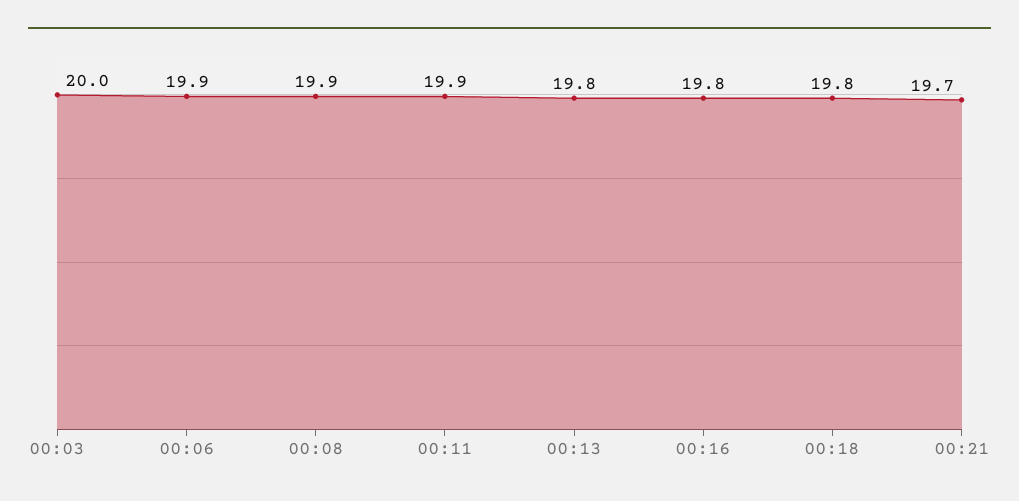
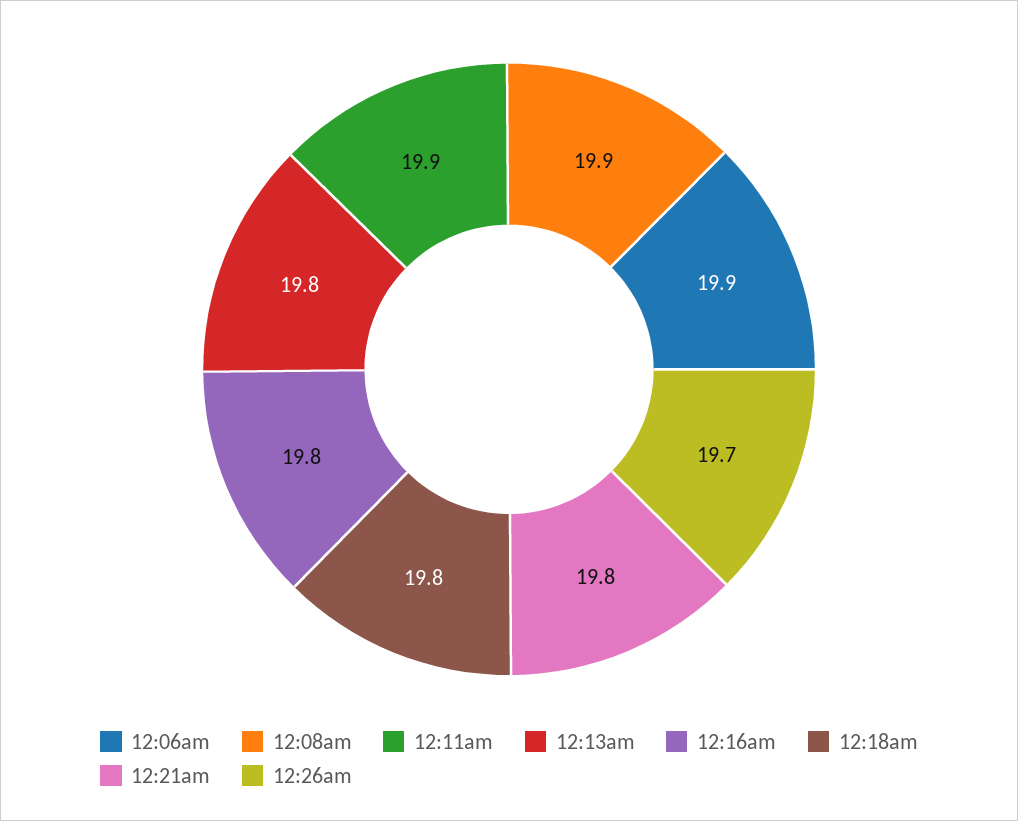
00:03: 20 -> none
00:21: 19.7 -> 19.8
12:26am: none -> 19.7

